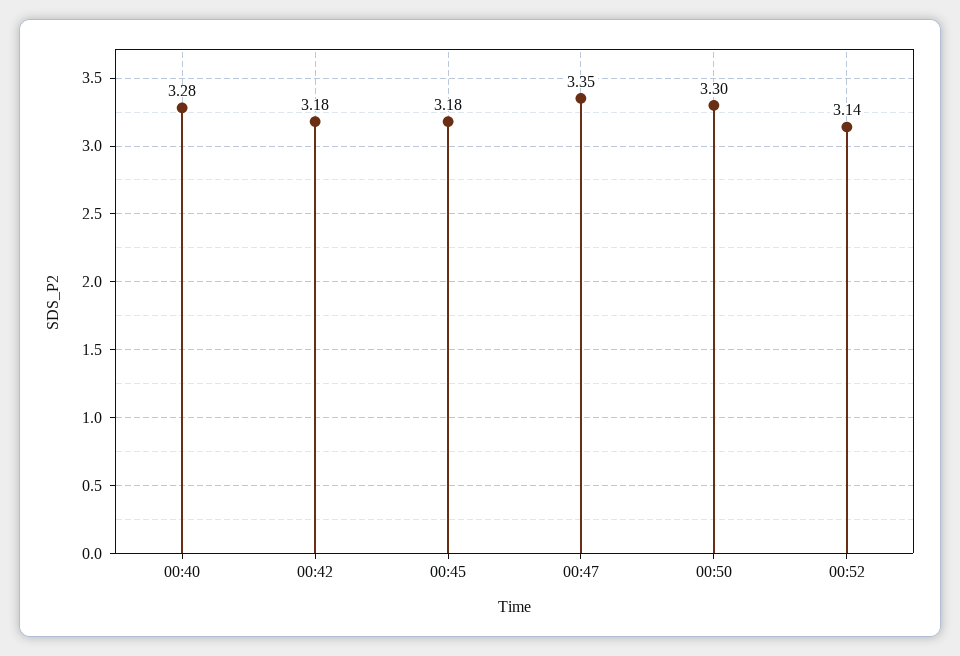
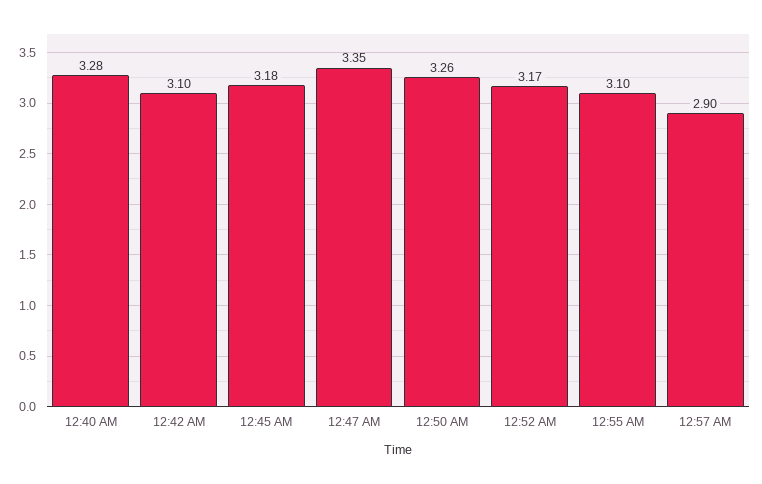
00:42: 3.18 -> 3.1
00:50: 3.3 -> 3.26
00:52: 3.14 -> 3.17
12:55 AM: none -> 3.1
12:57 AM: none -> 2.9

